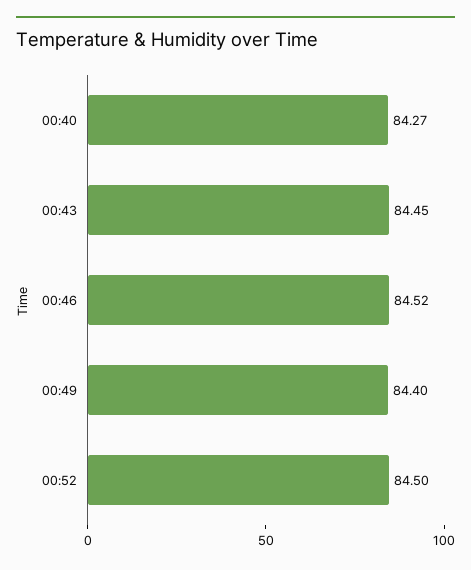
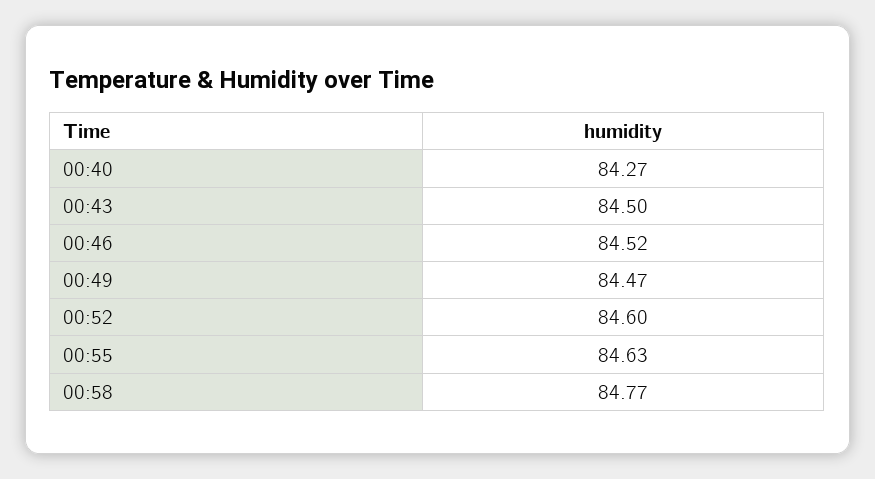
00:43: 84.45 -> 84.5
00:49: 84.4 -> 84.47
00:52: 84.5 -> 84.6
00:55: none -> 84.63
00:58: none -> 84.77

